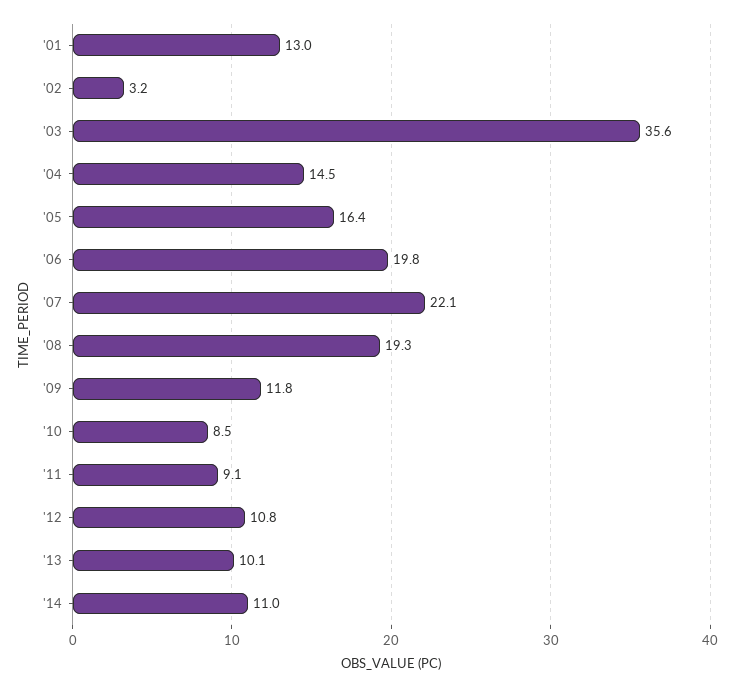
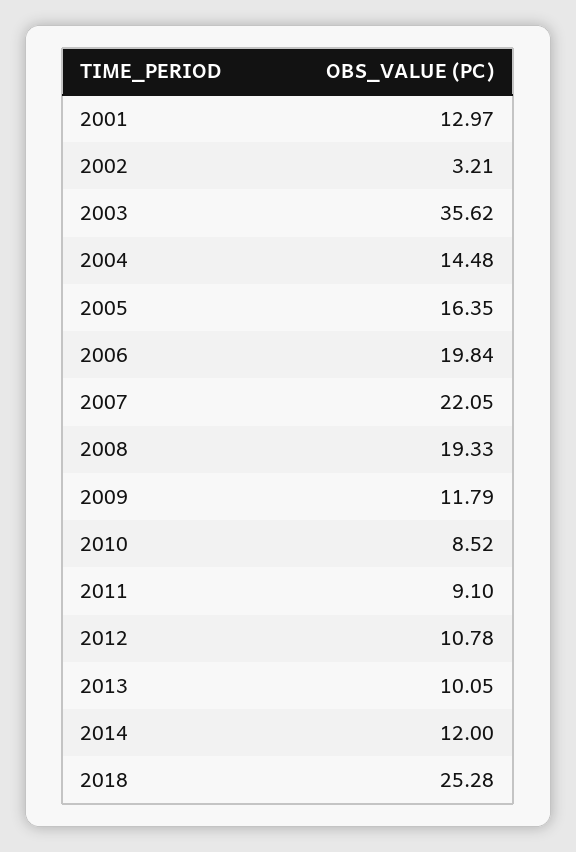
'14: 11 -> 12
2018: none -> 25.28

